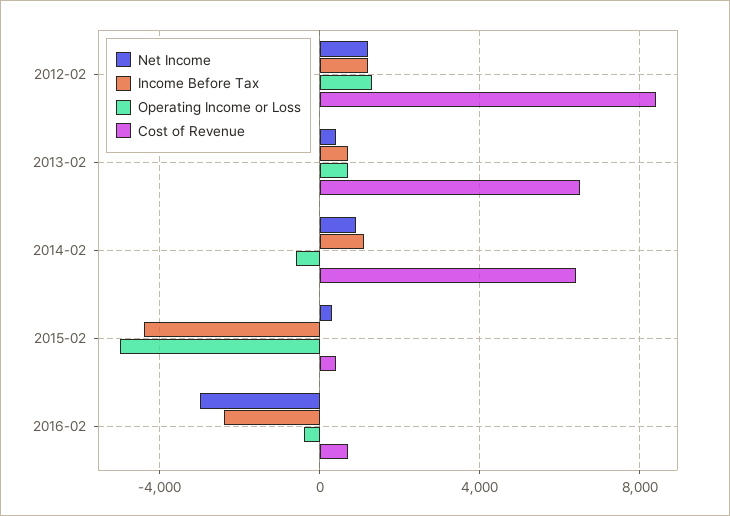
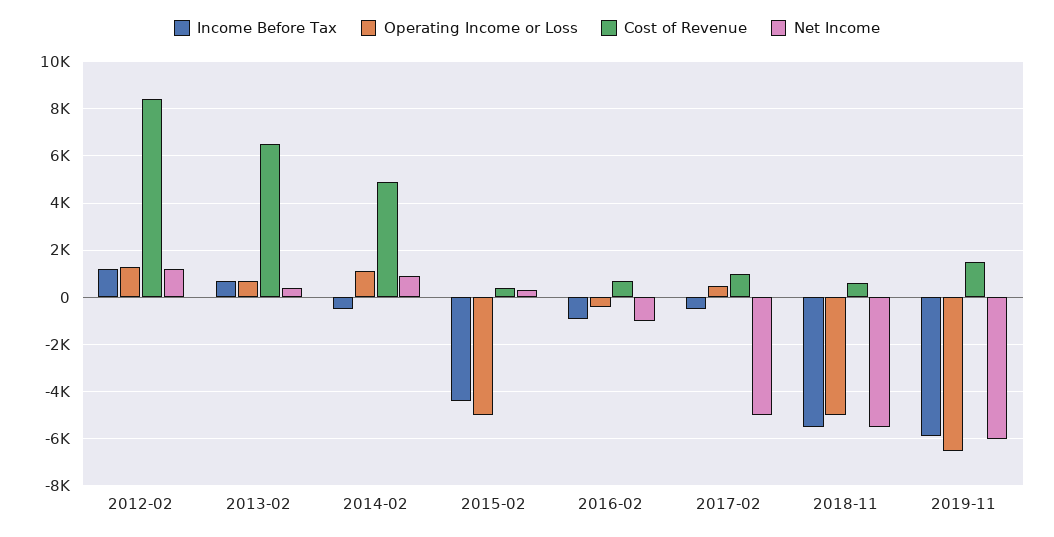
Income Before Tax, 2014-02: 1000 -> -500
Operating Income or Loss, 2014-02: -500 -> 1000
Cost of Revenue, 2014-02: 6500 -> 5000
Net Income, 2016-02: -3000 -> -1000
Income Before Tax, 2016-02: -2500 -> -1000
Income Before Tax, 2017-02: none -> -500
Operating Income or Loss, 2017-02: none -> 500
Cost of Revenue, 2017-02: none -> 1000
Net Income, 2017-02: none -> -5000
Income Before Tax, 2018-11: none -> -5500
Operating Income or Loss, 2018-11: none -> -5000
Cost of Revenue, 2018-11: none -> 500
Net Income, 2018-11: none -> -5500
Income Before Tax, 2019-11: none -> -6000
Operating Income or Loss, 2019-11: none -> -6500
Cost of Revenue, 2019-11: none -> 1500
Net Income, 2019-11: none -> -6000

